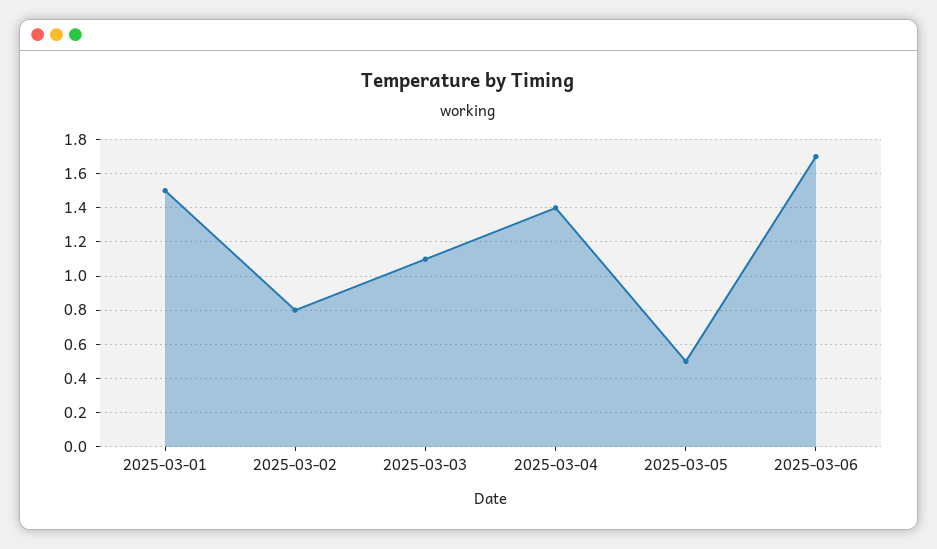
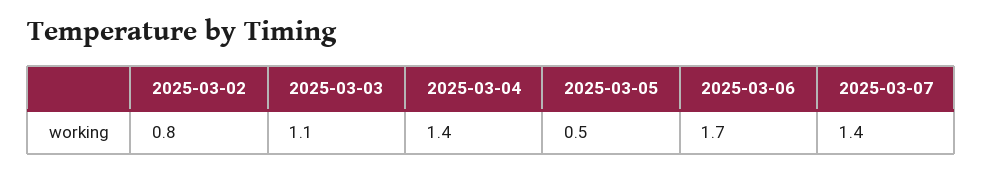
2025-03-01: 1.5 -> none
2025-03-07: none -> 1.4

